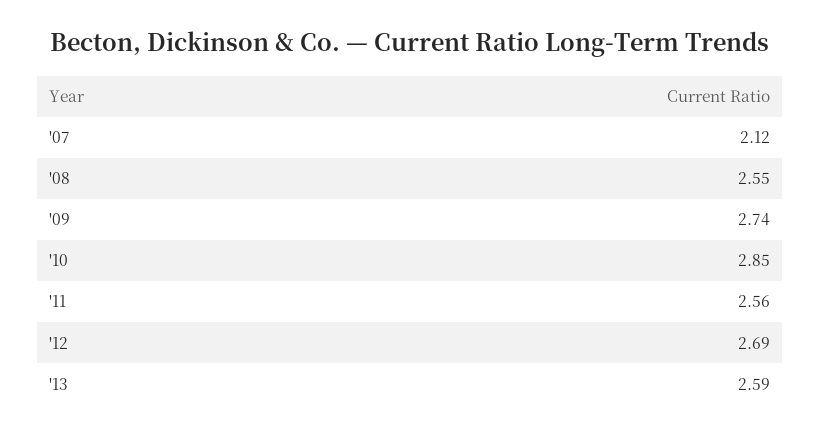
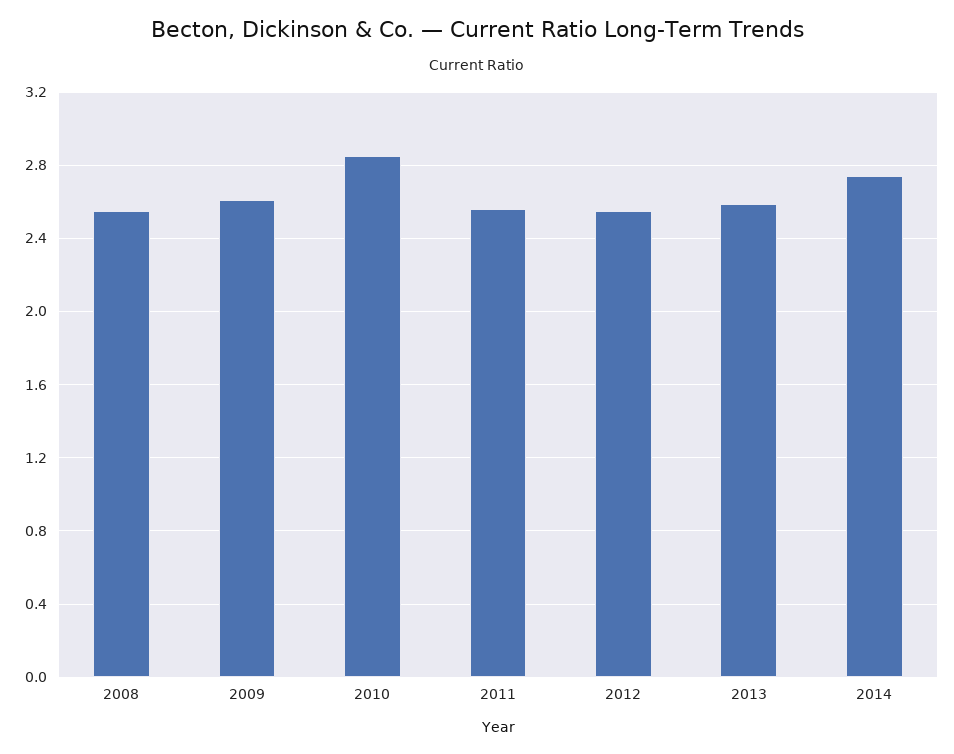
'07: 2.12 -> none
'09: 2.74 -> 2.6
'12: 2.69 -> 2.55
2014: none -> 2.75

